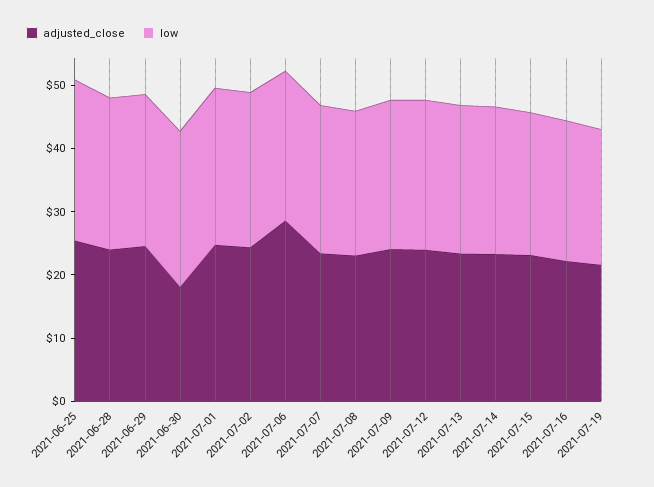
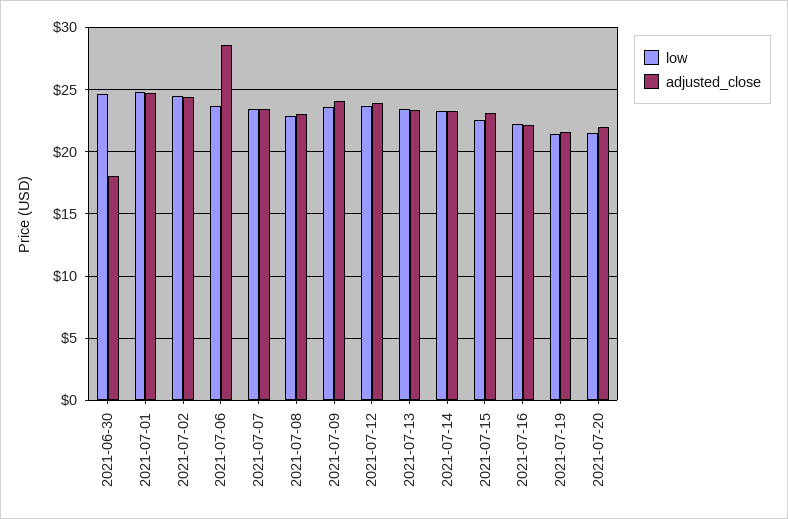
adjusted_close, 2021-06-25: 26 -> none
low, 2021-06-25: 26 -> none
adjusted_close, 2021-06-28: 24 -> none
low, 2021-06-28: 24 -> none
adjusted_close, 2021-06-29: 24 -> none
low, 2021-06-29: 24 -> none
low, 2021-07-20: none -> 21.5
adjusted_close, 2021-07-20: none -> 22

